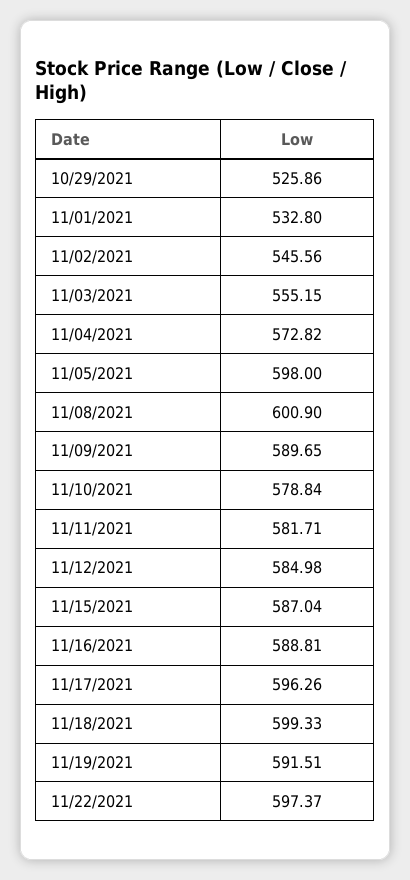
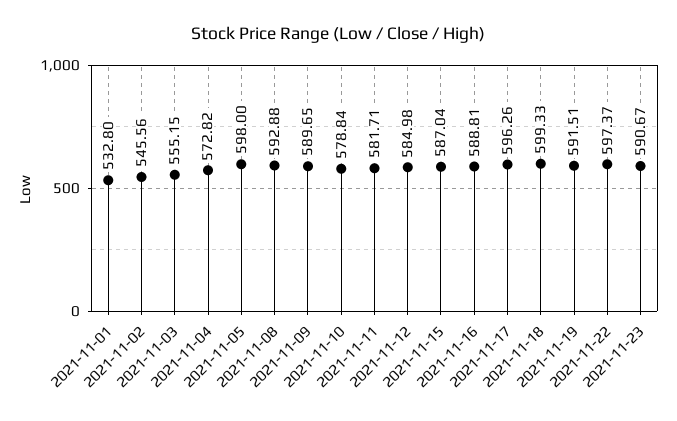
10/29/2021: 525.86 -> none
11/08/2021: 600.9 -> 592.88
2021-11-23: none -> 590.67

